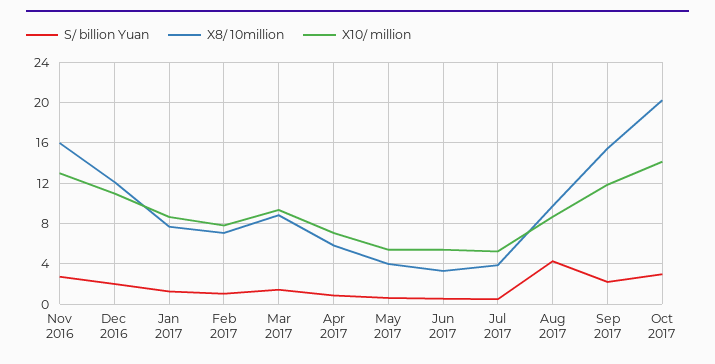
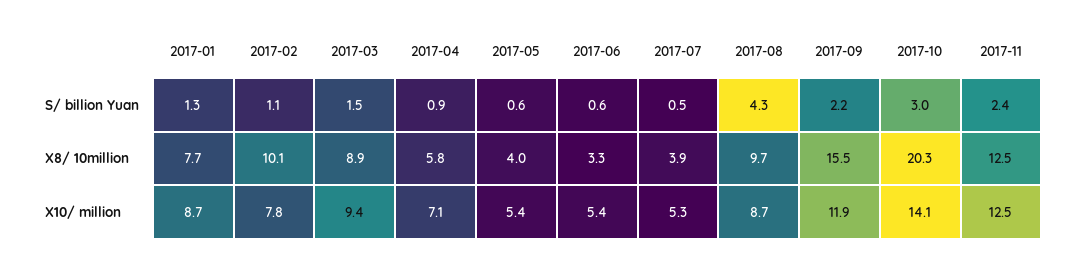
S/ billion Yuan, Nov 2016: 3 -> none
X8/ 10million, Nov 2016: 16 -> none
X10/ million, Nov 2016: 13 -> none
S/ billion Yuan, Dec 2016: 2 -> none
X8/ 10million, Dec 2016: 12 -> none
X10/ million, Dec 2016: 11 -> none
X8/ 10million, Feb 2017: 7 -> 10.1
S/ billion Yuan, 2017-11: none -> 2.4
X8/ 10million, 2017-11: none -> 12.5
X10/ million, 2017-11: none -> 12.5

